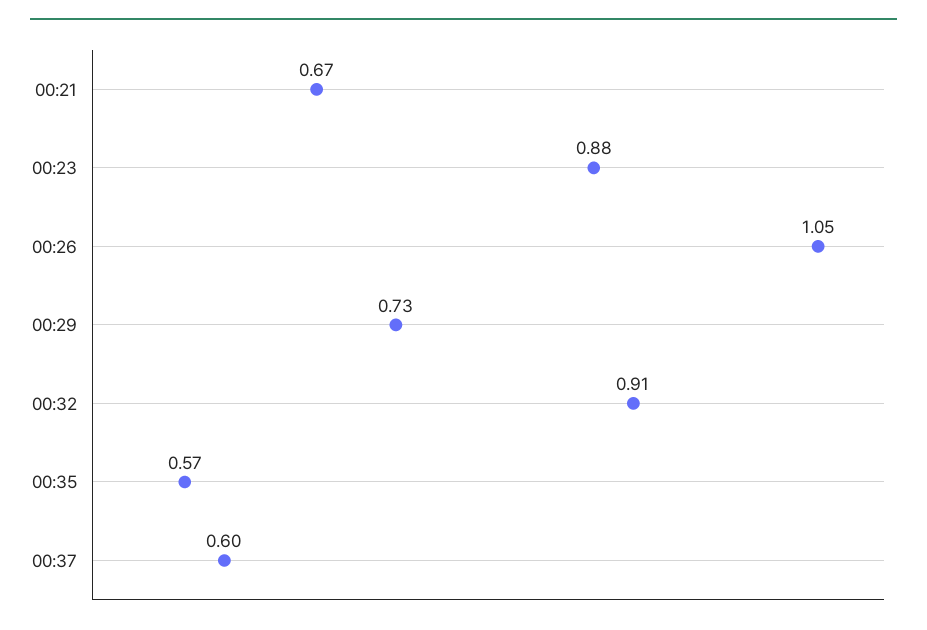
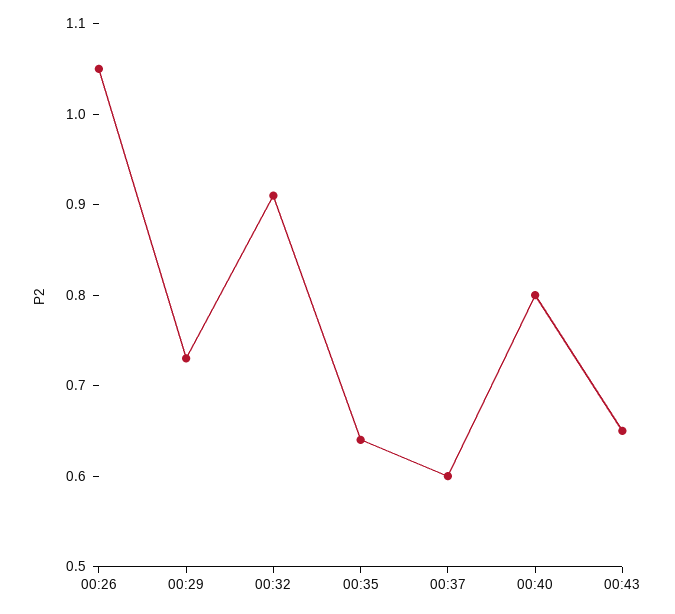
00:21: 0.67 -> none
00:23: 0.88 -> none
00:35: 0.57 -> 0.64
00:40: none -> 0.8
00:43: none -> 0.65

